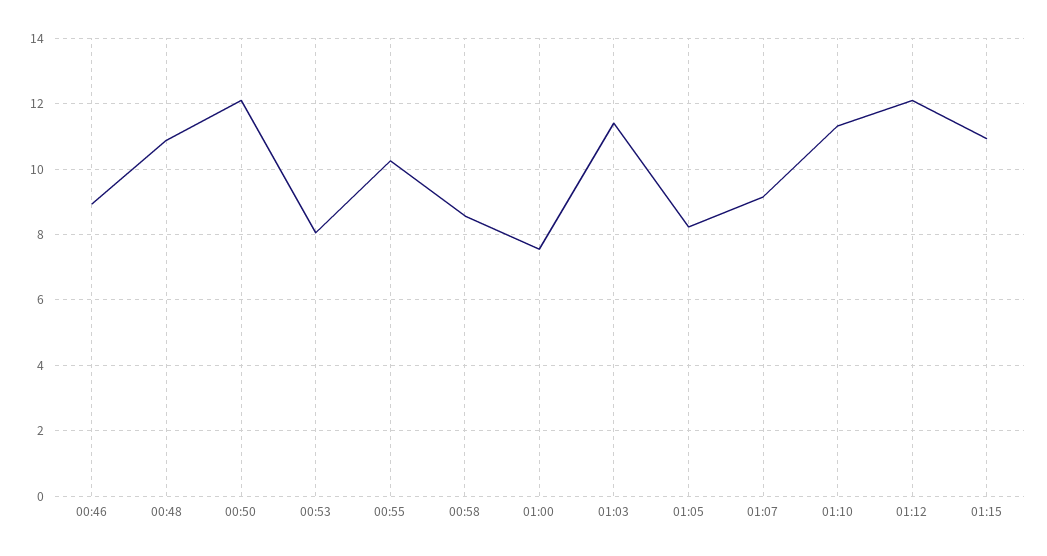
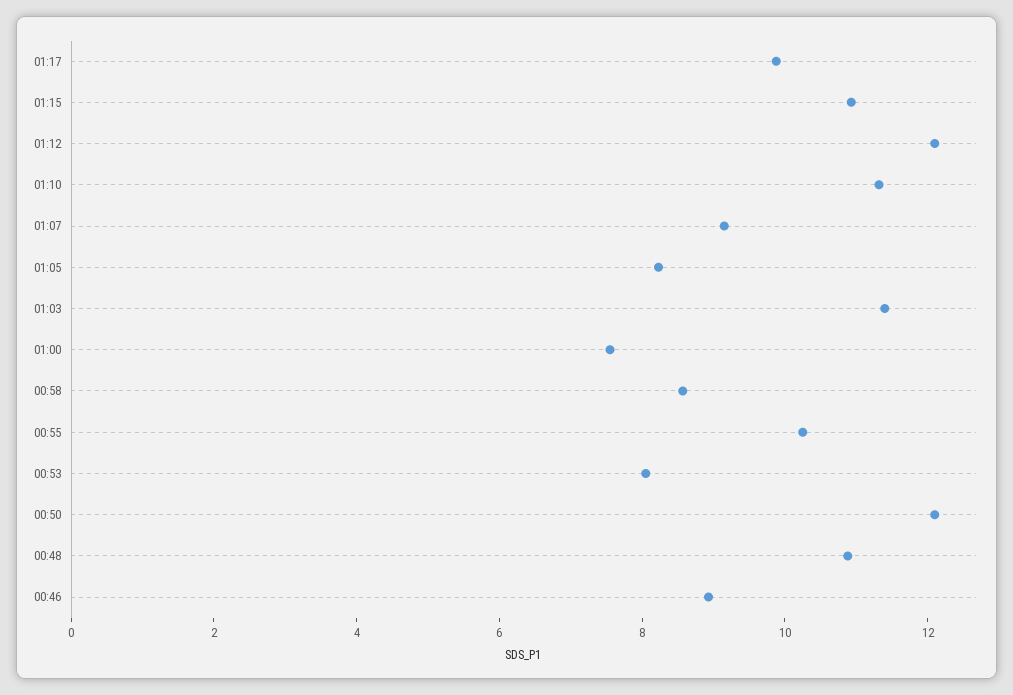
01:17: none -> 10

